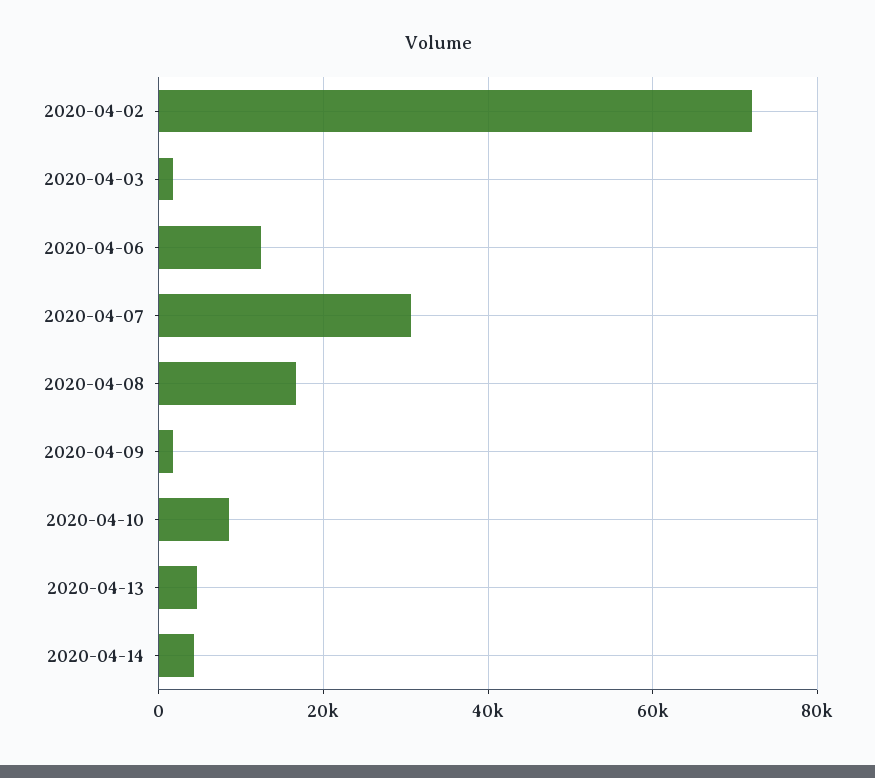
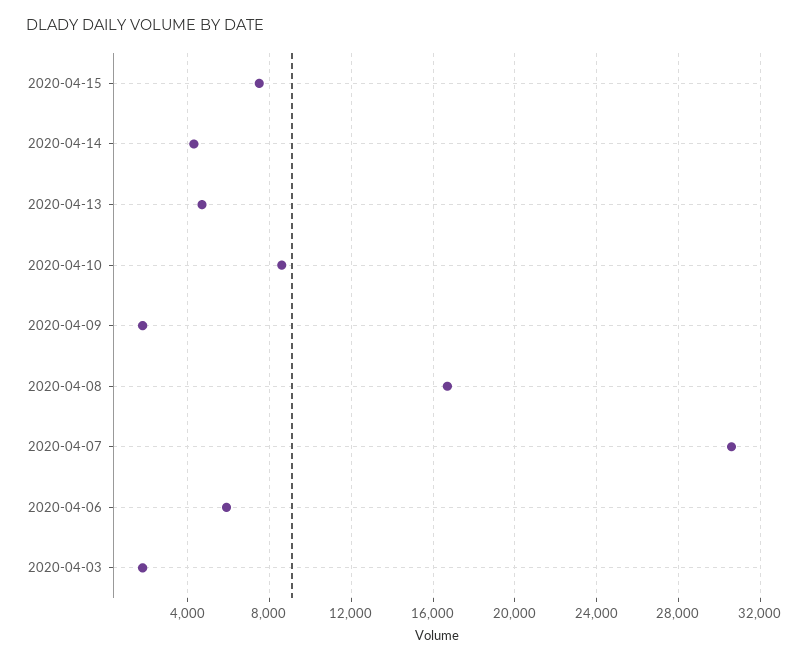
2020-04-02: 72000 -> none
2020-04-06: 12000 -> 6000
2020-04-15: none -> 7500

